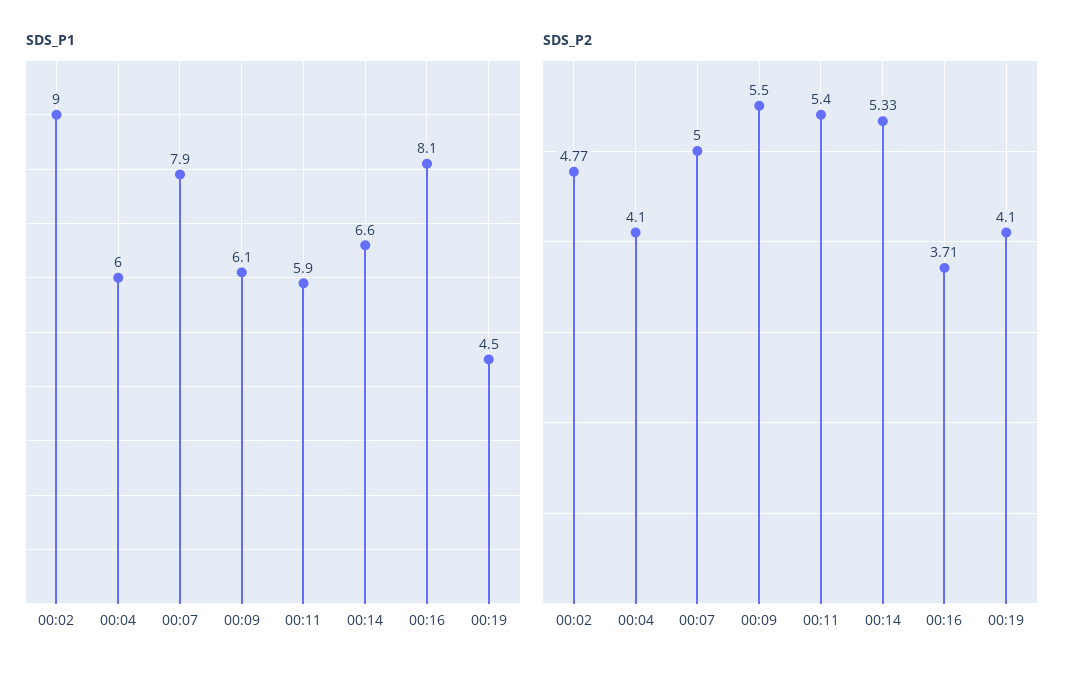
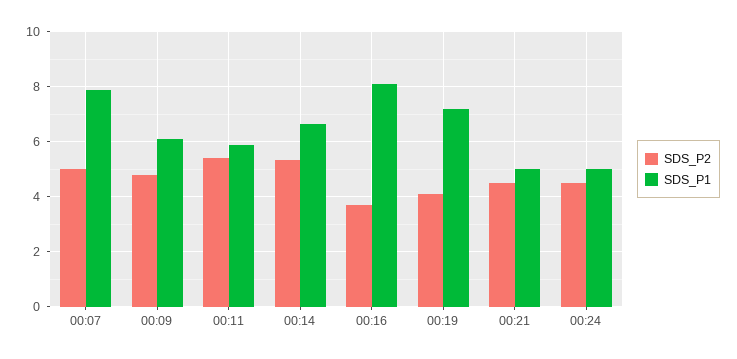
SDS_P1, 00:02: 9 -> none
SDS_P1, 00:04: 6 -> none
SDS_P1, 00:19: 4.5 -> 7.25
SDS_P2, 00:02: 4.77 -> none
SDS_P2, 00:04: 4.1 -> none
SDS_P2, 00:09: 5.5 -> 4.75
SDS_P2, 00:21: none -> 4.5
SDS_P1, 00:21: none -> 5
SDS_P2, 00:24: none -> 4.5
SDS_P1, 00:24: none -> 5

